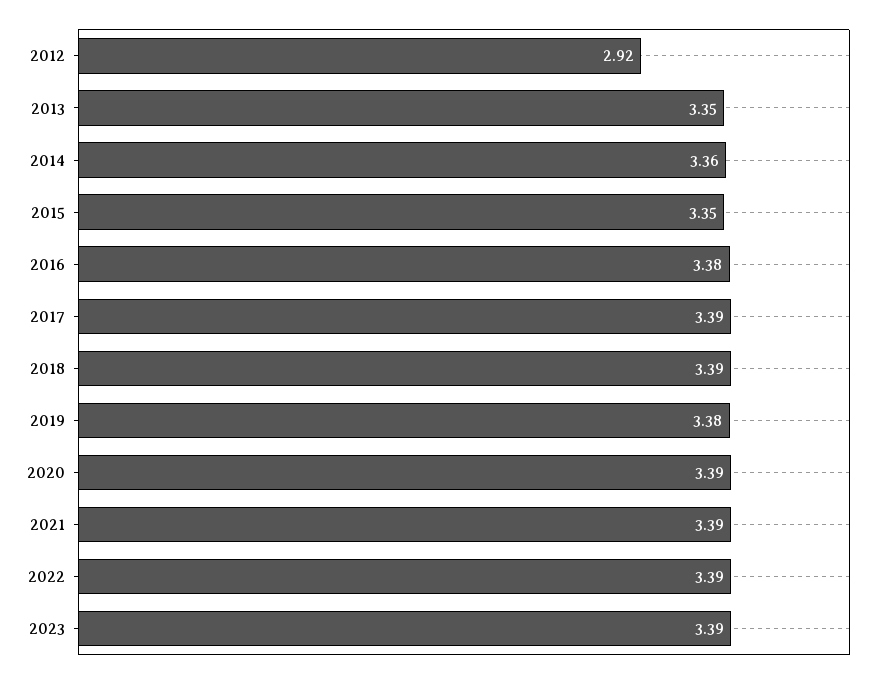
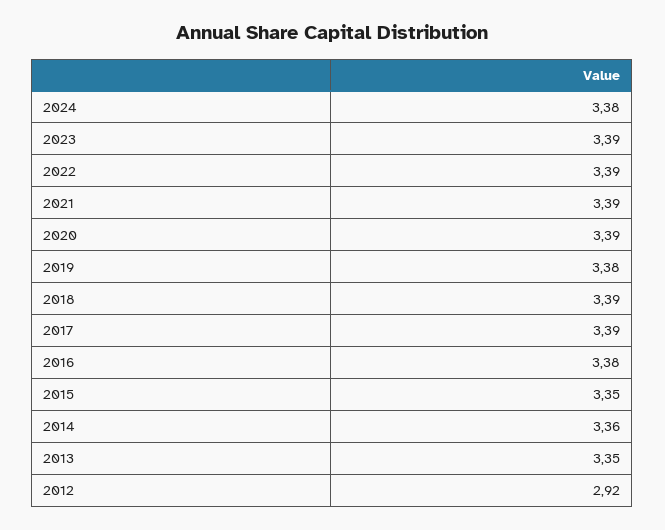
2024: none -> 3.38

